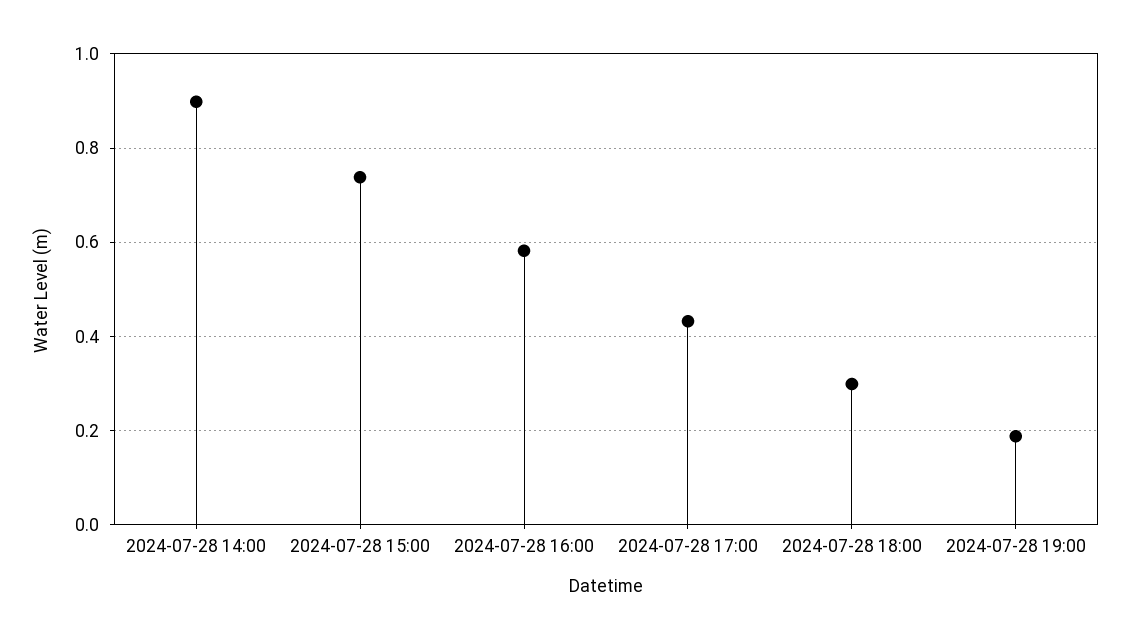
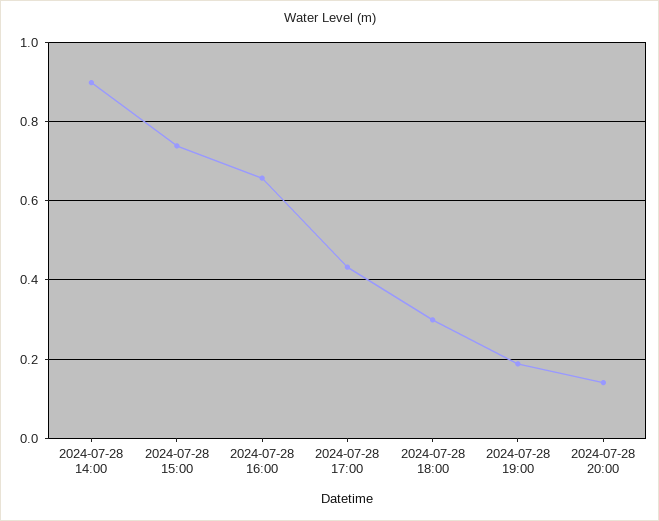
2024-07-28 16:00: 0.58 -> 0.66
2024-07-28 20:00: none -> 0.14

